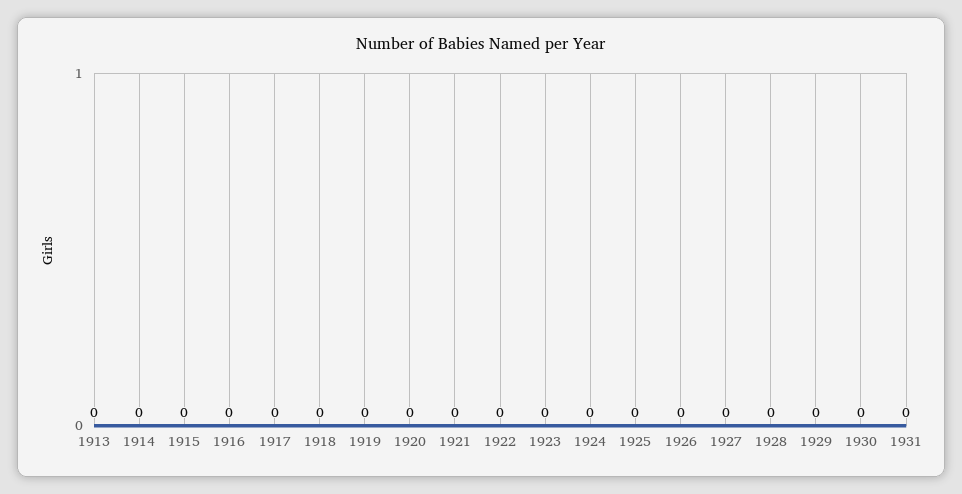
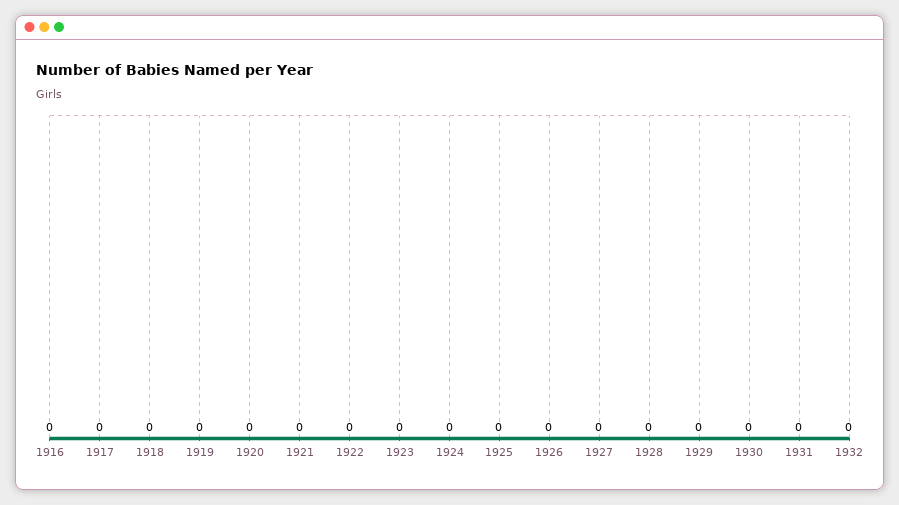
1913: 0 -> none
1914: 0 -> none
1915: 0 -> none
1932: none -> 0

